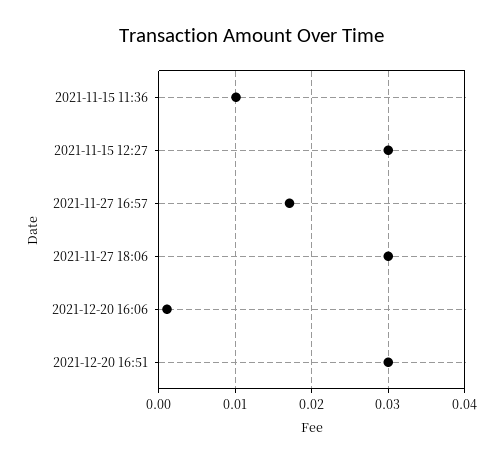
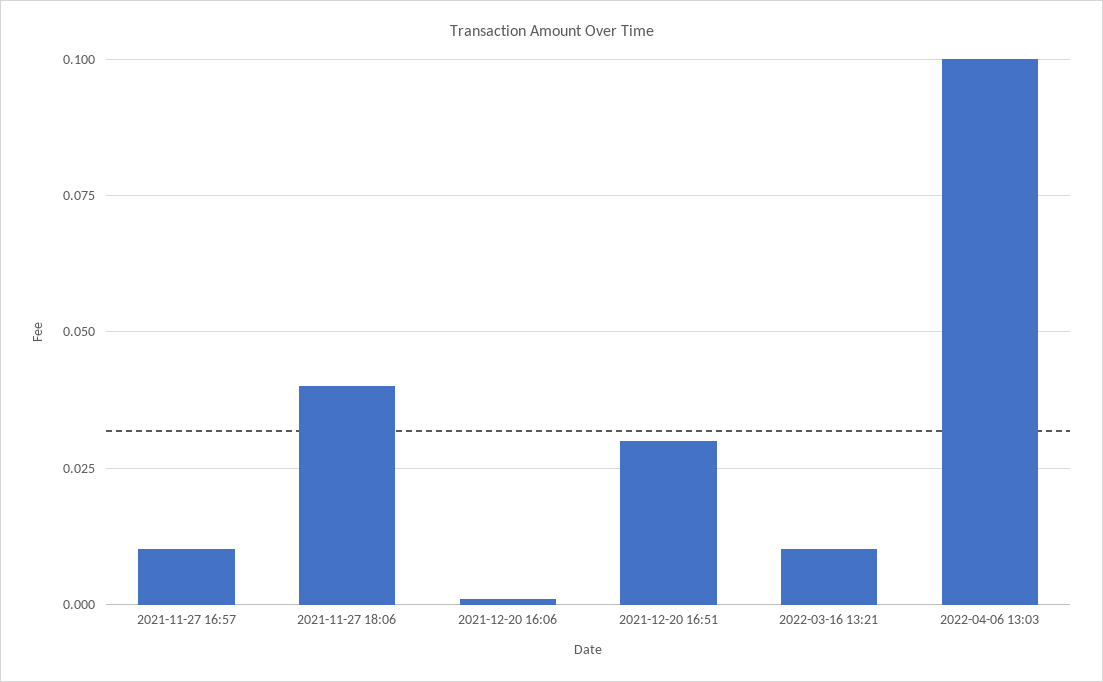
2021-11-15 11:36: 0.01 -> none
2021-11-15 12:27: 0.03 -> none
2021-11-27 16:57: 0.017 -> 0.01
2021-11-27 18:06: 0.03 -> 0.04
2022-03-16 13:21: none -> 0.01
2022-04-06 13:03: none -> 0.1

